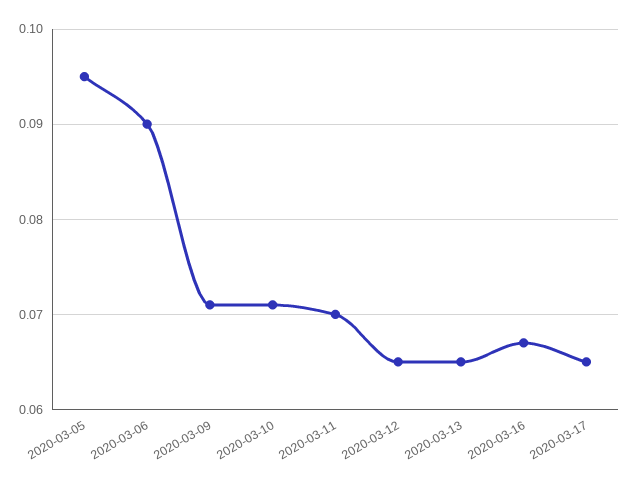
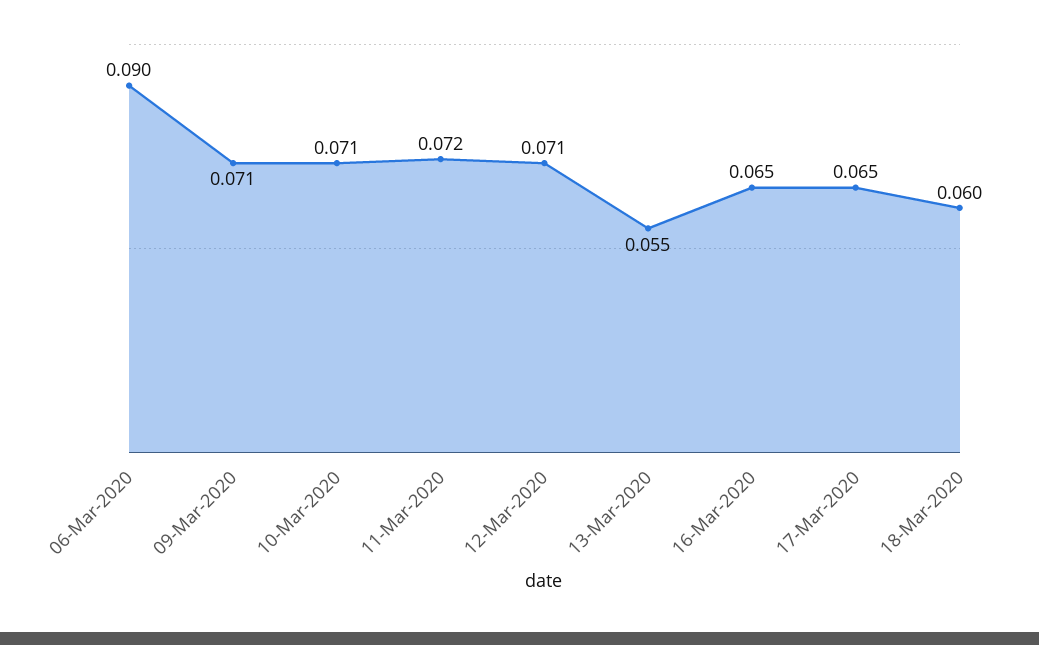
2020-03-05: 0.095 -> none
2020-03-11: 0.07 -> 0.072
2020-03-12: 0.065 -> 0.071
2020-03-13: 0.065 -> 0.055
2020-03-16: 0.067 -> 0.065
18-Mar-2020: none -> 0.06

